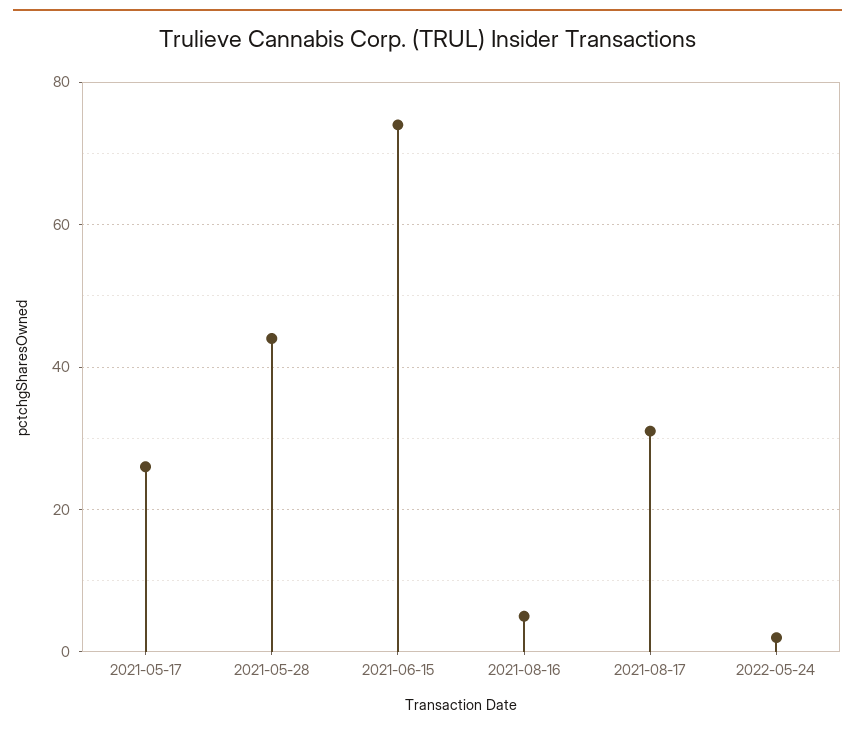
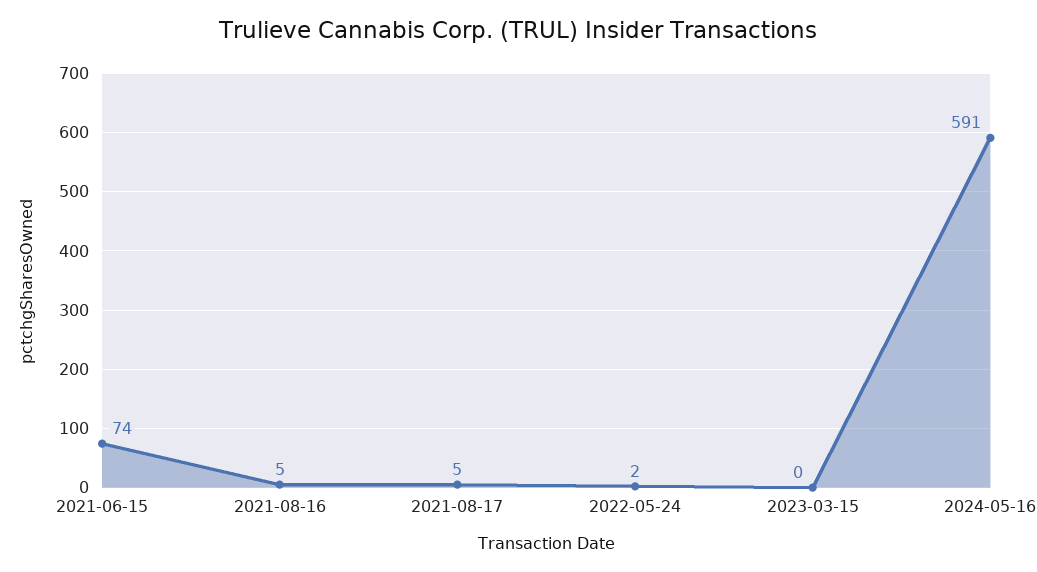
2021-05-17: 25 -> none
2021-05-28: 45 -> none
2021-08-17: 30 -> 5
2023-03-15: none -> 0
2024-05-16: none -> 591

